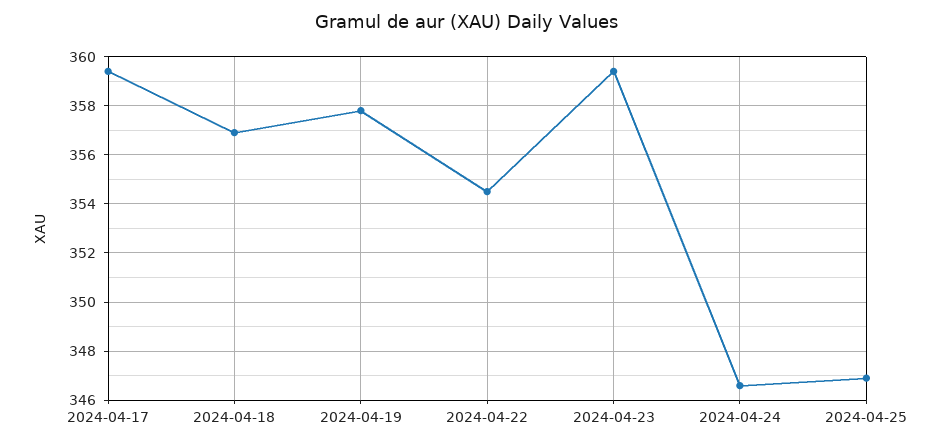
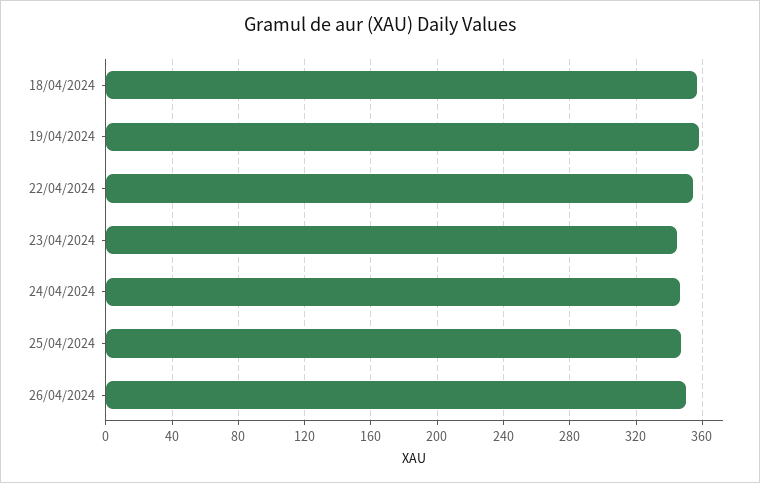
2024-04-17: 359.5 -> none
2024-04-23: 359.5 -> 345
26/04/2024: none -> 350

